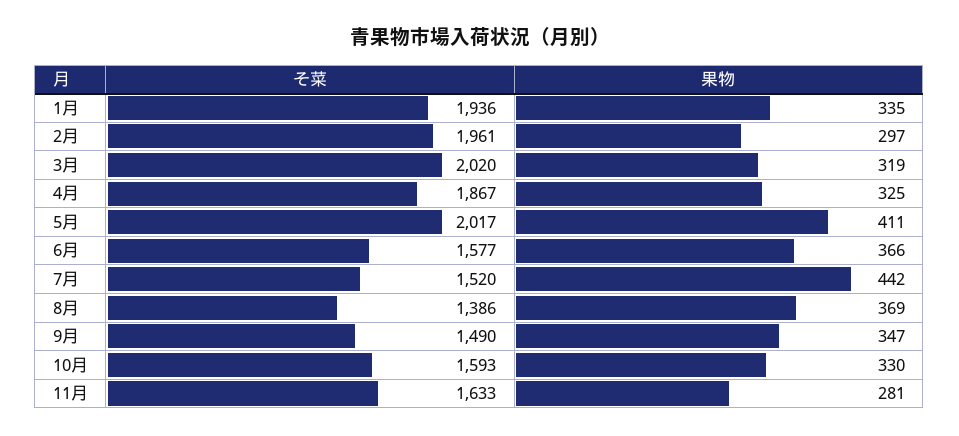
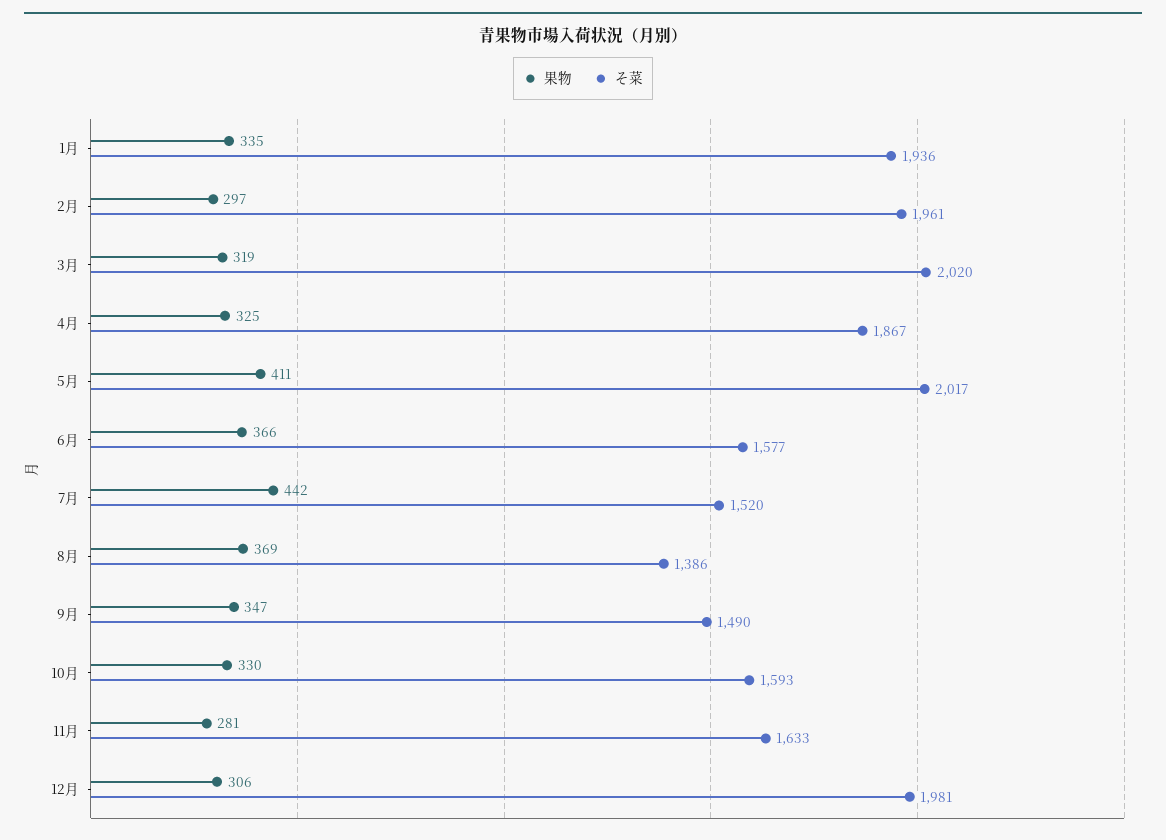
果物, 12月: none -> 306
そ菜, 12月: none -> 1981

